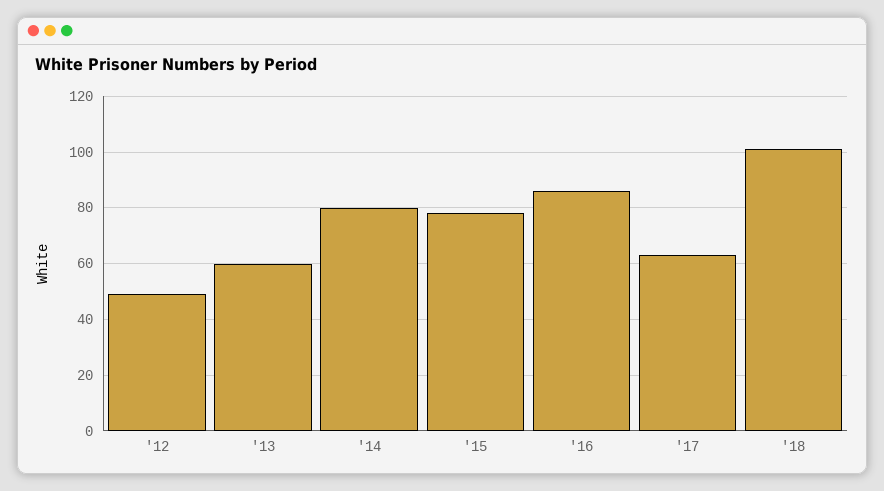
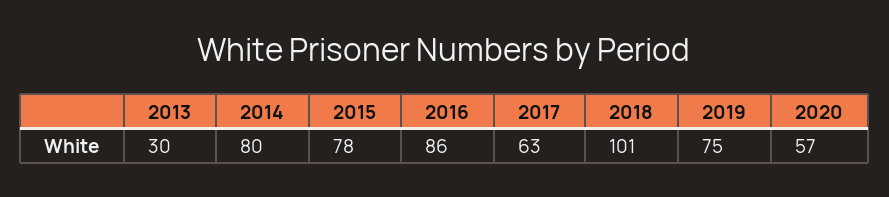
'12: 50 -> none
'13: 60 -> 30
2019: none -> 75
2020: none -> 57

